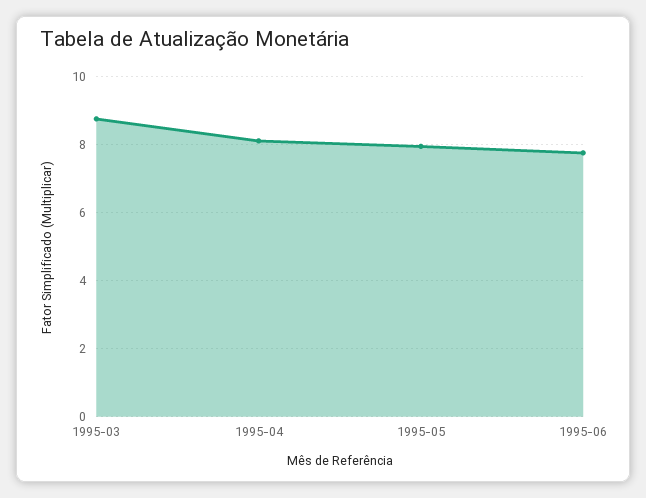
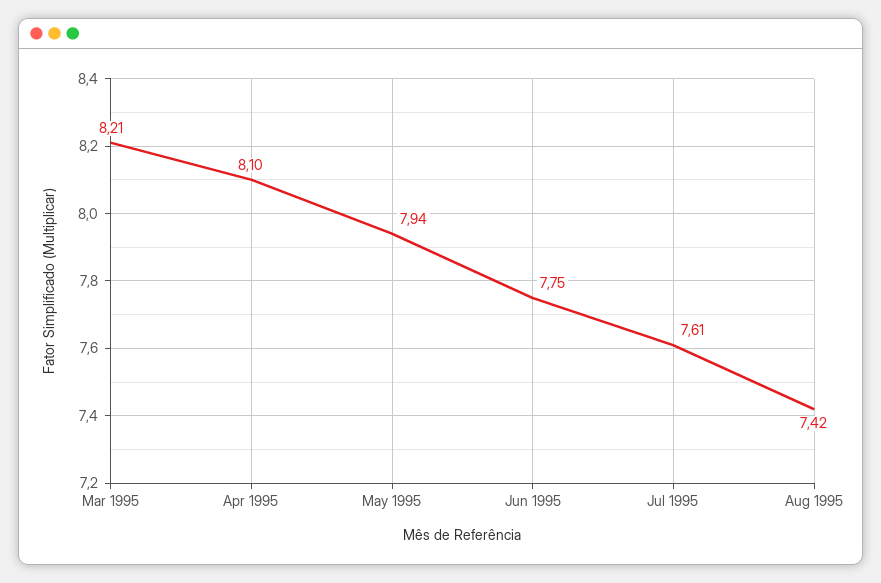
1995-03: 8.8 -> 8.21
Jul 1995: none -> 7.61
Aug 1995: none -> 7.42

